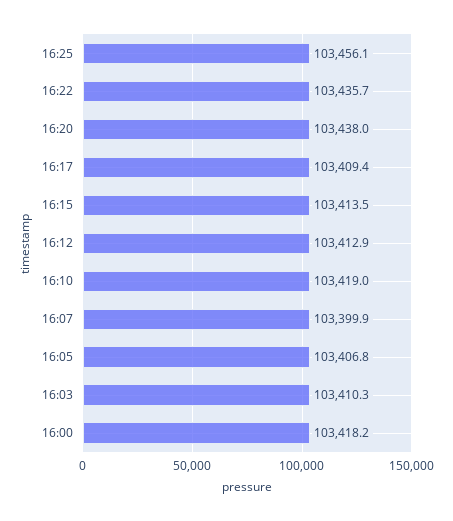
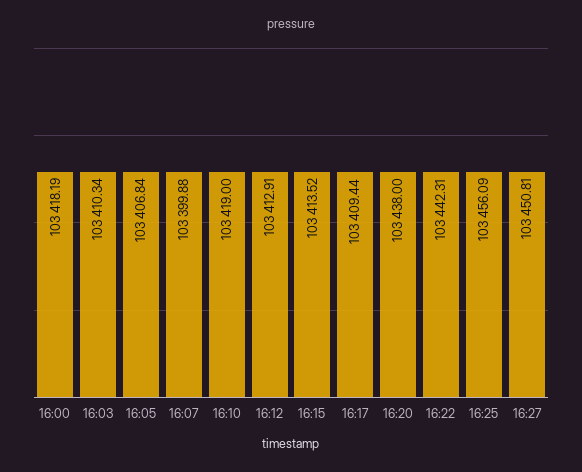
16:22: 103435.7 -> 103442.31
16:27: none -> 103450.81

